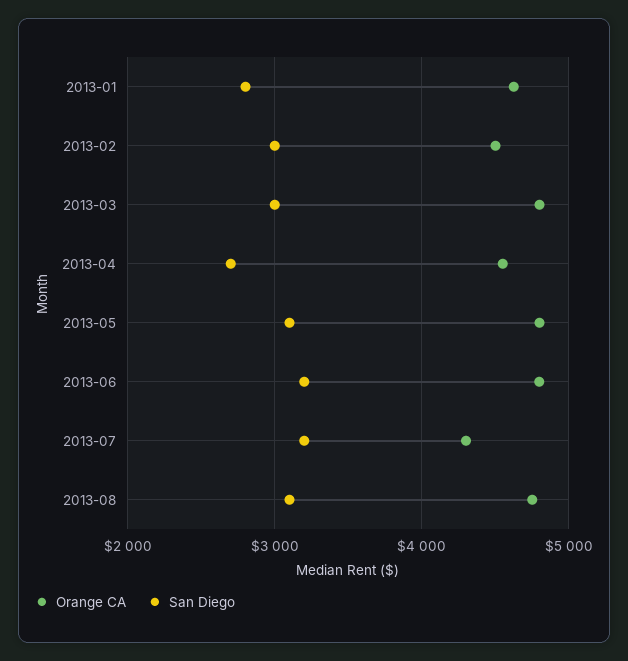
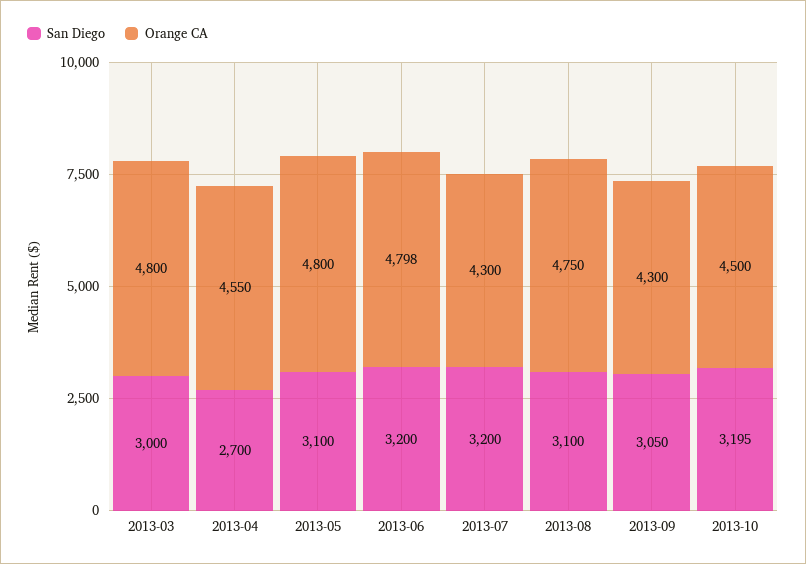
Orange CA, 2013-01: 4600 -> none
San Diego, 2013-01: 2800 -> none
Orange CA, 2013-02: 4500 -> none
San Diego, 2013-02: 3000 -> none
San Diego, 2013-09: none -> 3050
Orange CA, 2013-09: none -> 4300
San Diego, 2013-10: none -> 3195
Orange CA, 2013-10: none -> 4500

